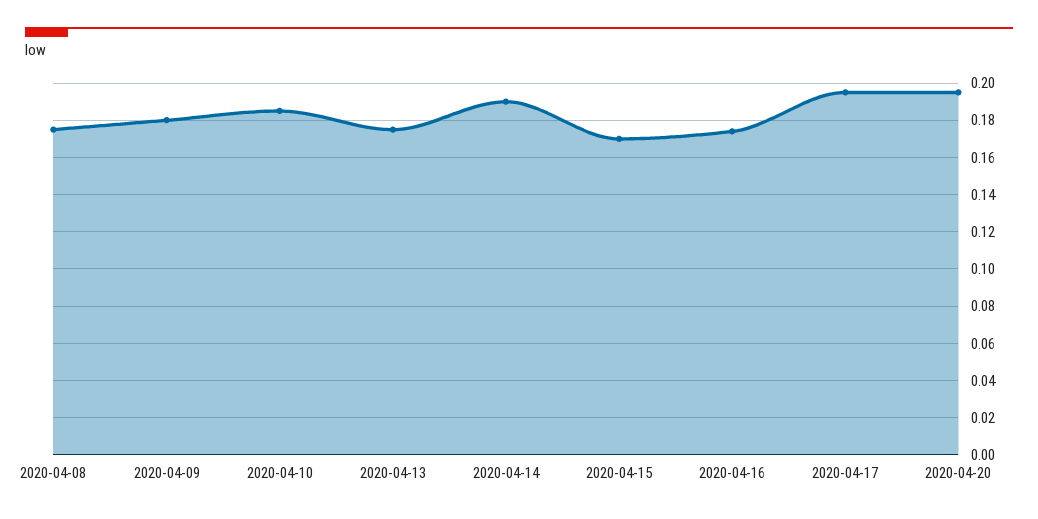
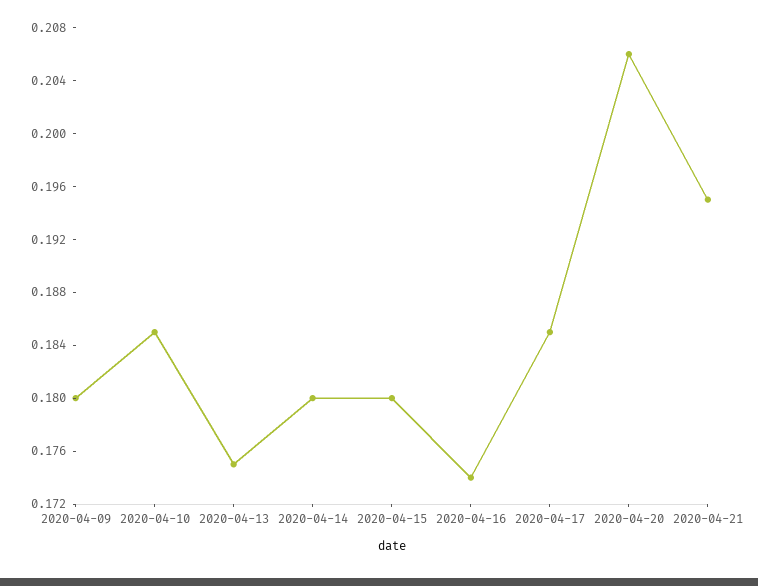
2020-04-08: 0.175 -> none
2020-04-14: 0.19 -> 0.18
2020-04-15: 0.17 -> 0.18
2020-04-17: 0.195 -> 0.185
2020-04-20: 0.195 -> 0.206
2020-04-21: none -> 0.195

